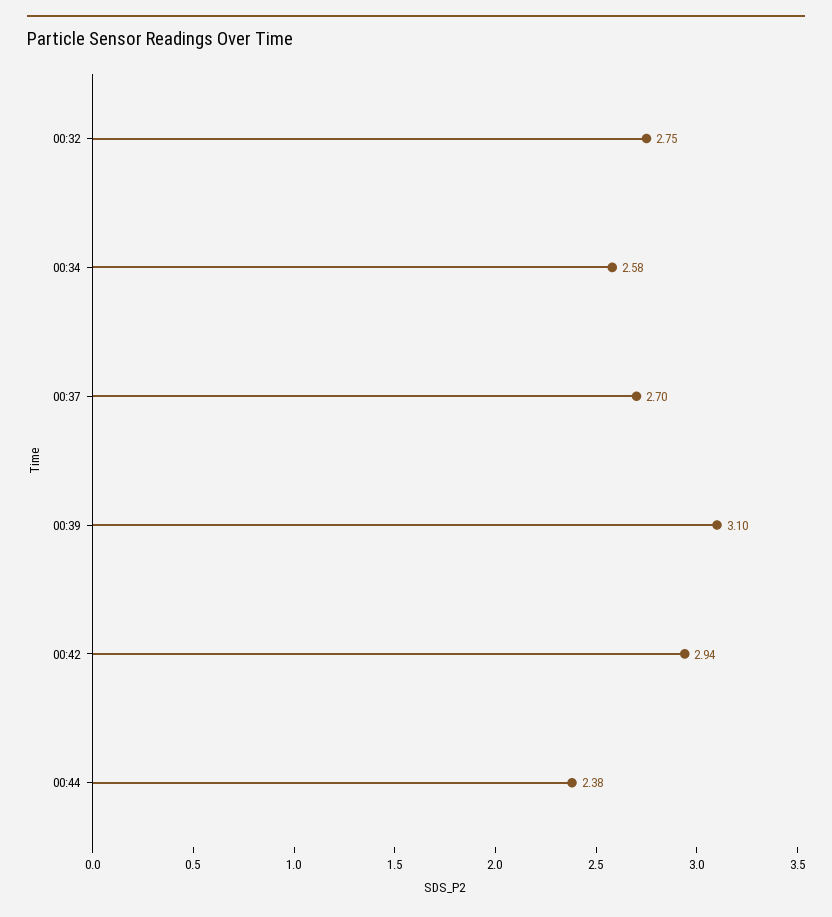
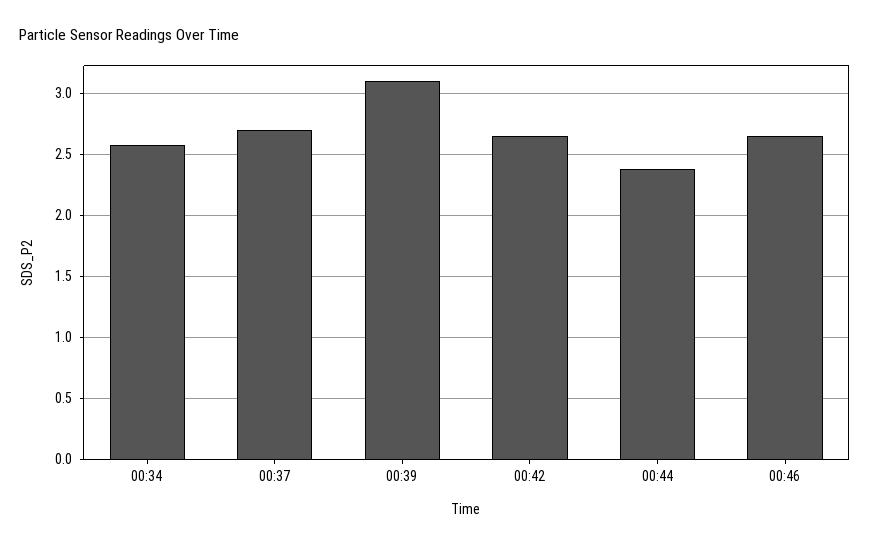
00:32: 2.75 -> none
00:42: 2.94 -> 2.65
00:46: none -> 2.65

